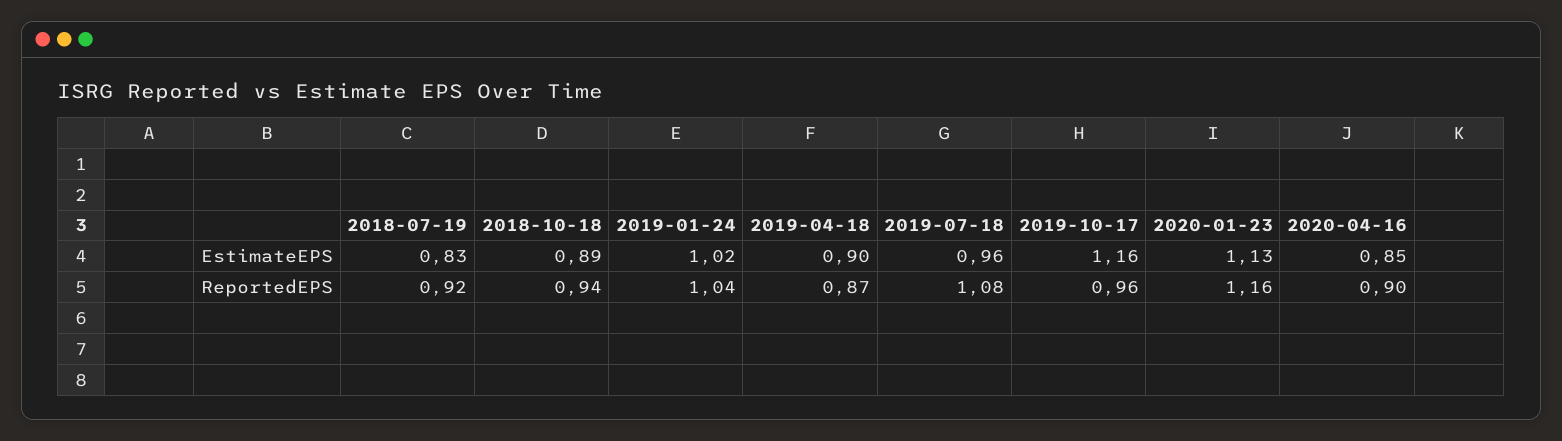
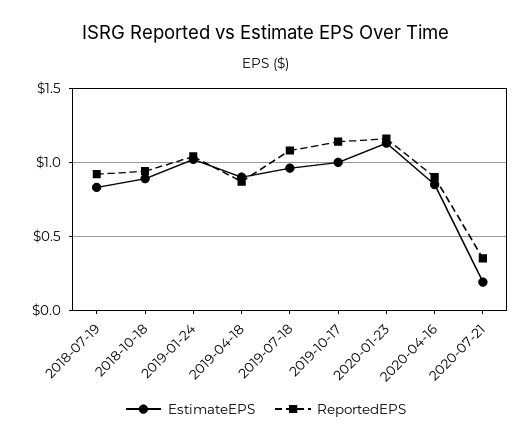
EstimateEPS, 2019-10-17: 1.16 -> 1
ReportedEPS, 2019-10-17: 0.96 -> 1.15
EstimateEPS, 2020-07-21: none -> 0.2
ReportedEPS, 2020-07-21: none -> 0.35

